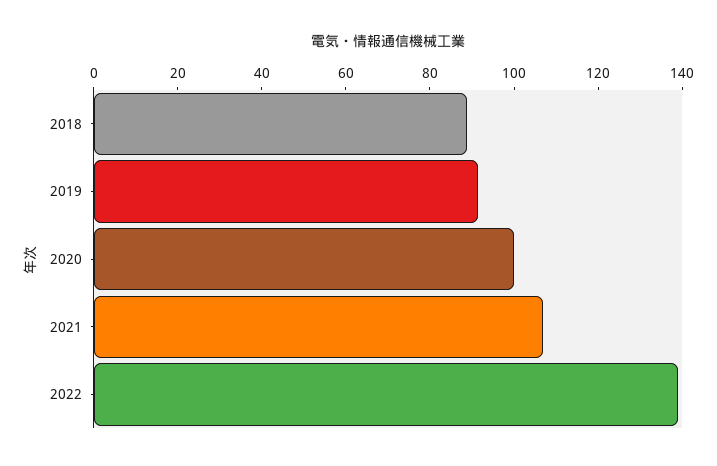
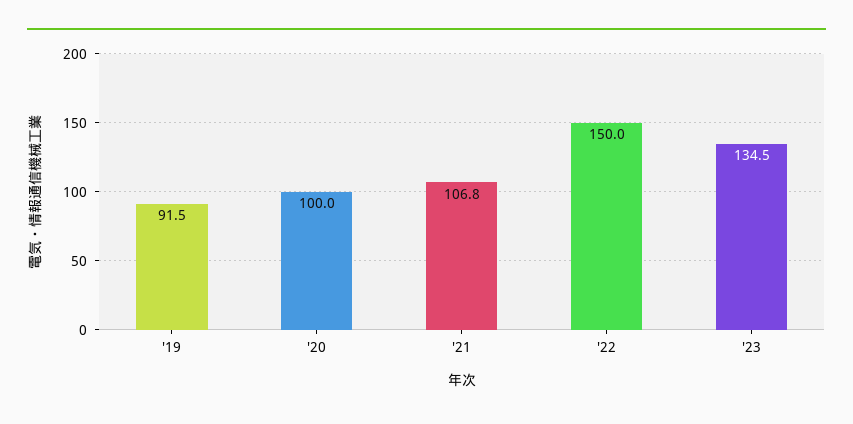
2018: 90 -> none
2022: 140 -> 150
'23: none -> 134.5

